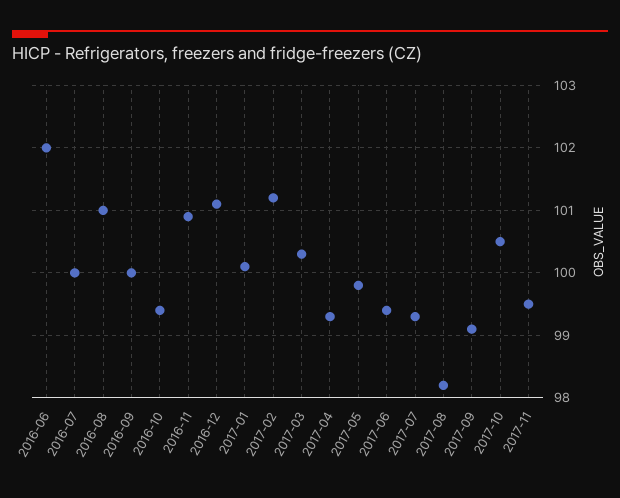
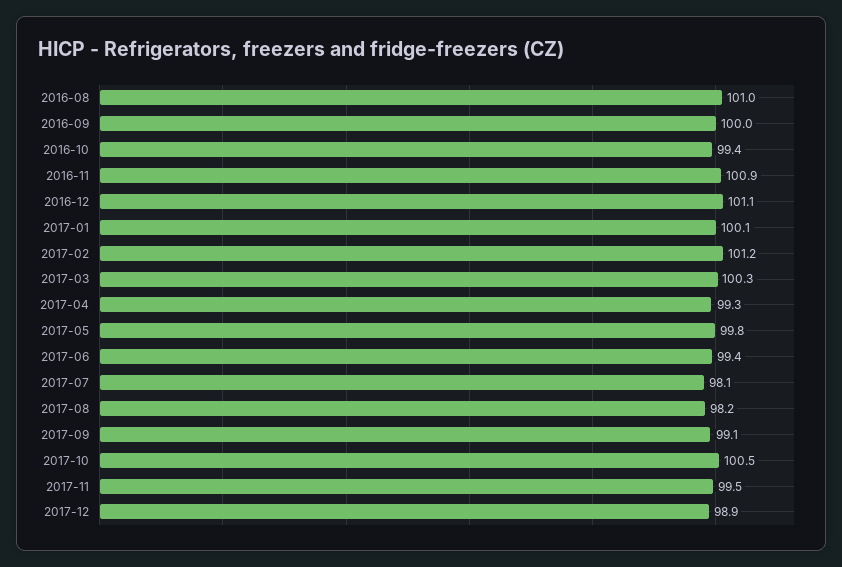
2016-06: 102 -> none
2016-07: 100 -> none
2017-07: 99.3 -> 98.1
2017-12: none -> 98.9

